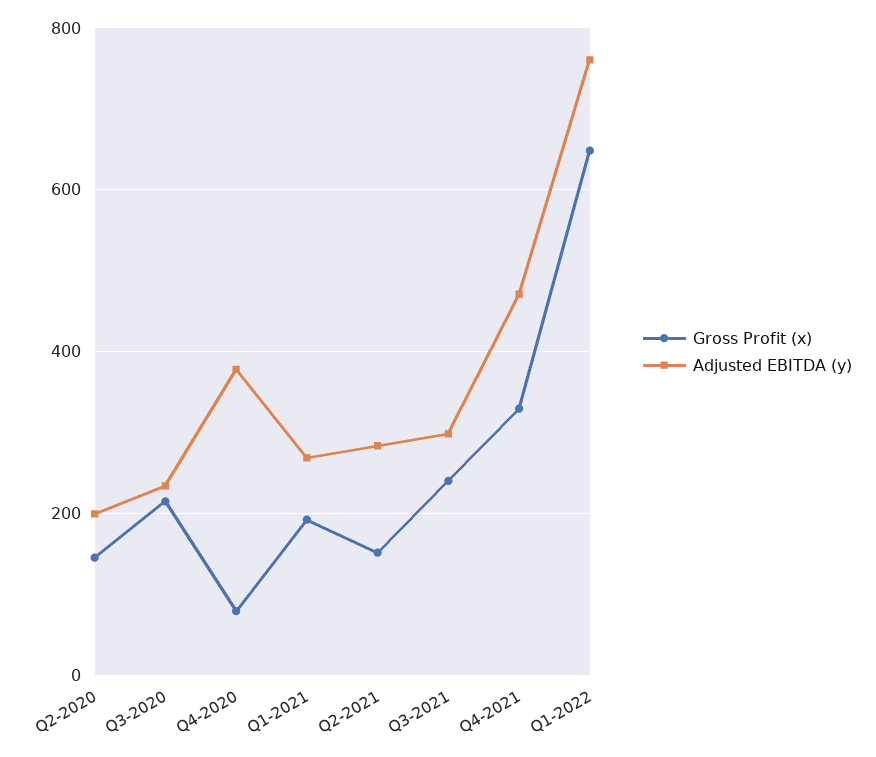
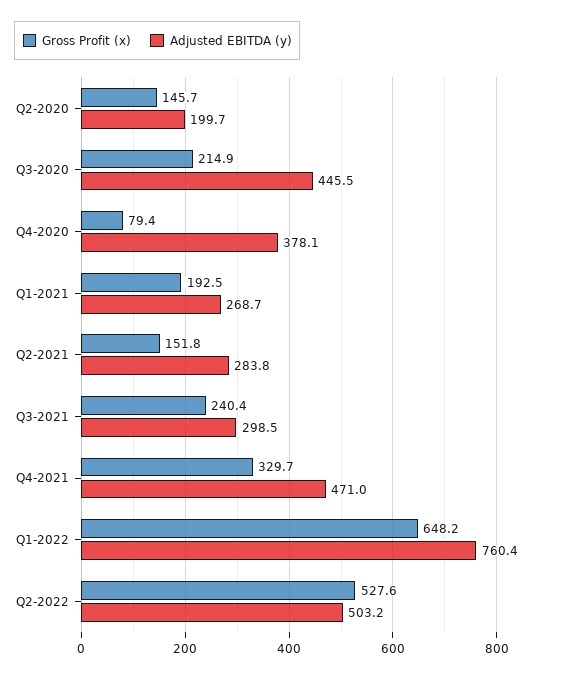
Adjusted EBITDA (y), Q3-2020: 240 -> 445.5
Gross Profit (x), Q2-2022: none -> 527.6
Adjusted EBITDA (y), Q2-2022: none -> 503.2

